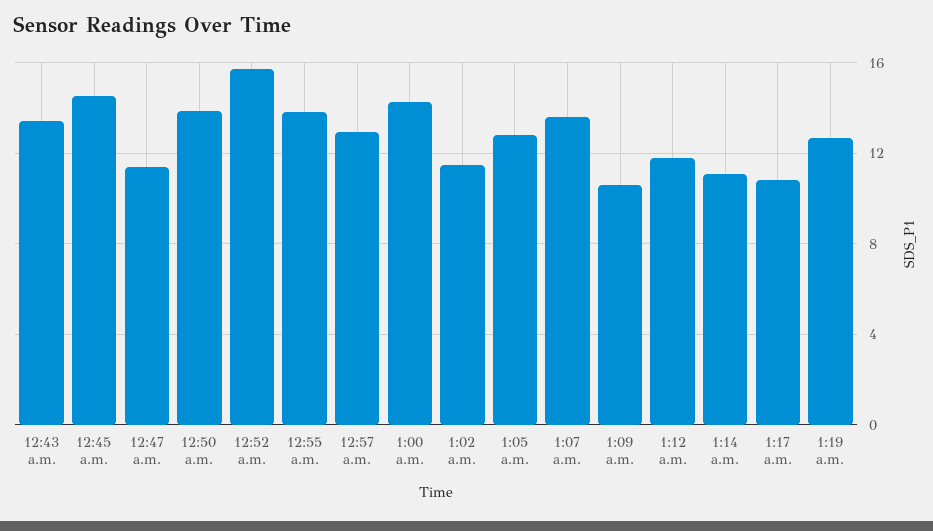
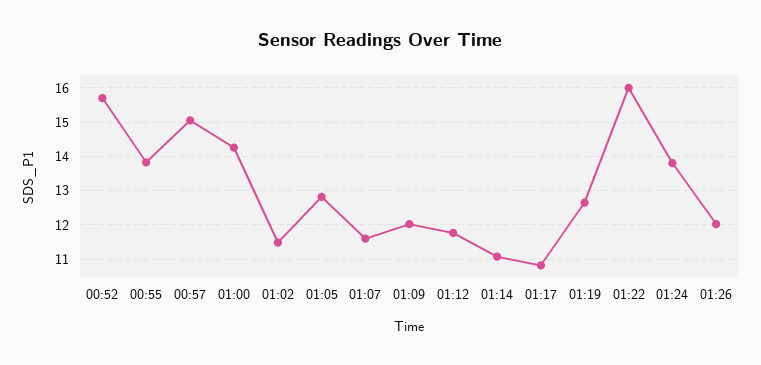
12:43 a.m.: 13.5 -> none
12:45 a.m.: 14.5 -> none
12:47 a.m.: 11.5 -> none
12:50 a.m.: 14 -> none
12:57 a.m.: 13 -> 15
1:07 a.m.: 13.5 -> 11.6
1:09 a.m.: 10.5 -> 12
01:22: none -> 16
01:24: none -> 13.8
01:26: none -> 12

